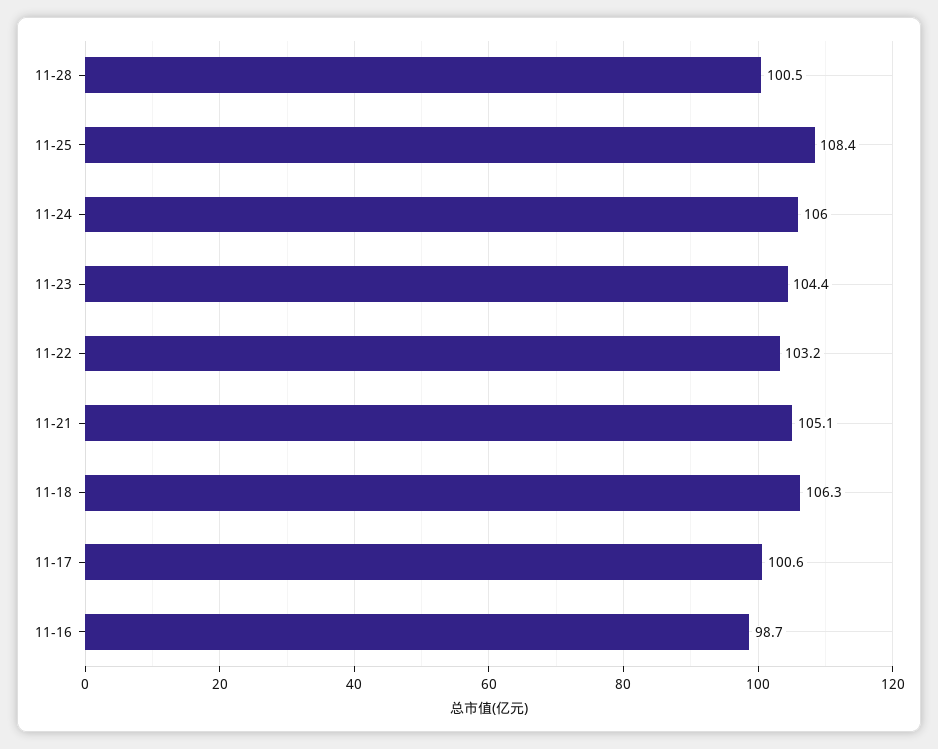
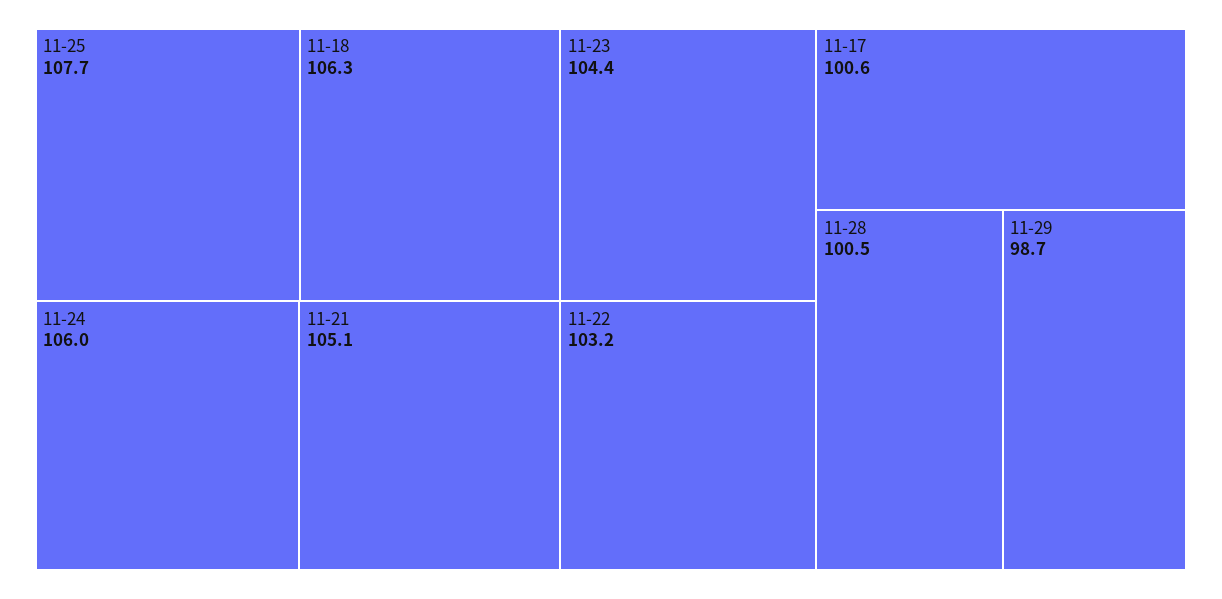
11-25: 108.4 -> 107.7
11-16: 98.7 -> none
11-29: none -> 98.7

